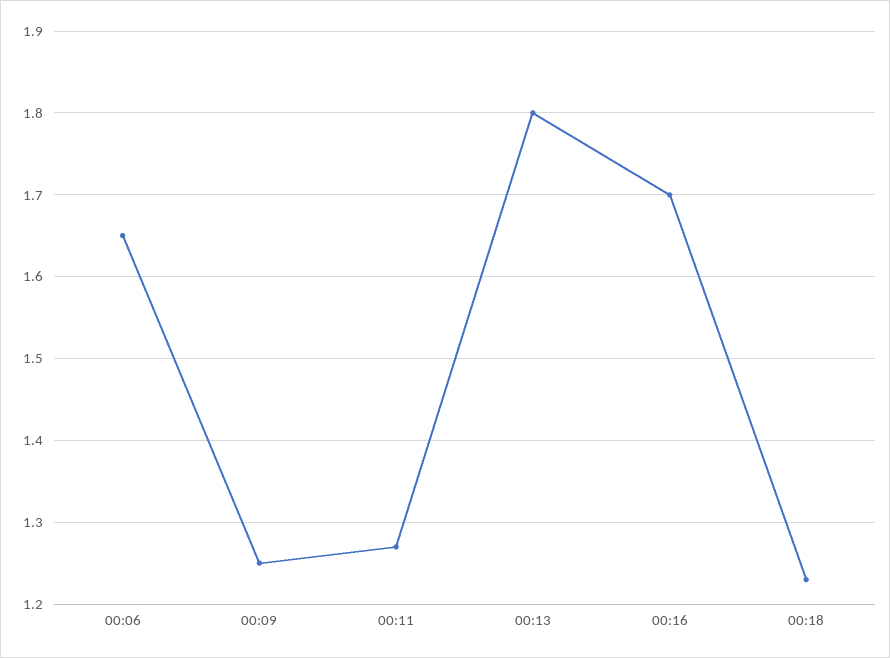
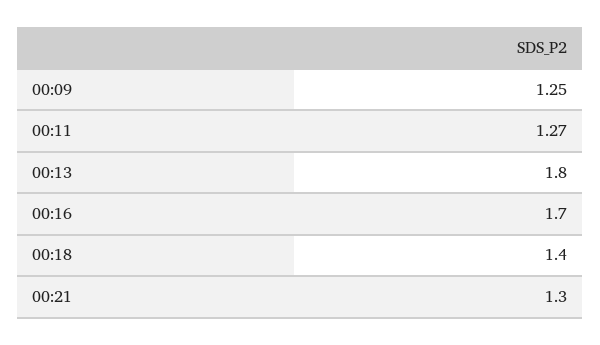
00:06: 1.65 -> none
00:18: 1.23 -> 1.4
00:21: none -> 1.3

